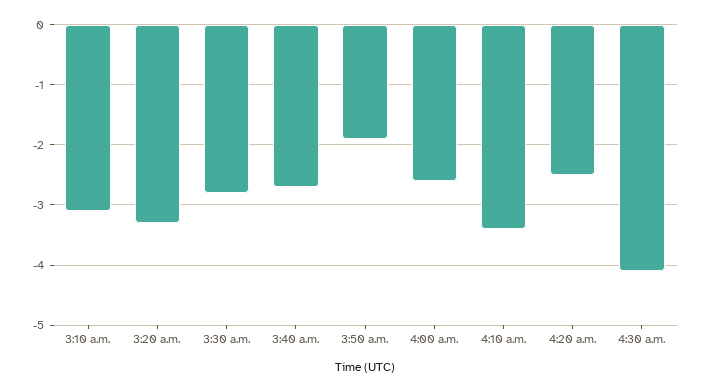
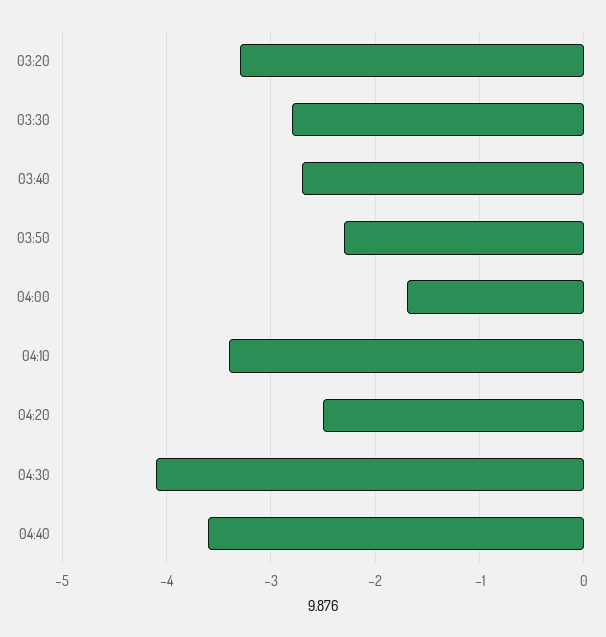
3:10 a.m.: -3.1 -> none
3:50 a.m.: -1.9 -> -2.3
4:00 a.m.: -2.6 -> -1.7
04:40: none -> -3.6

